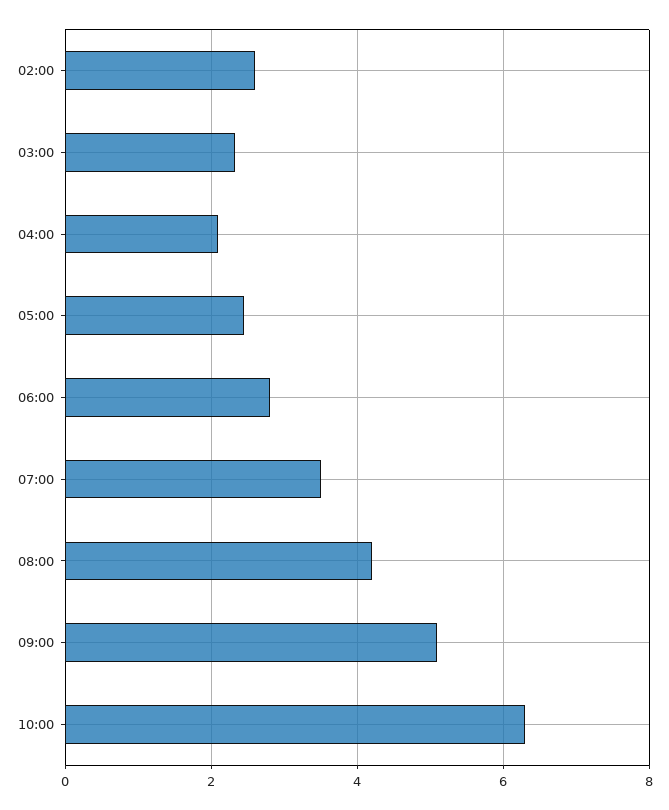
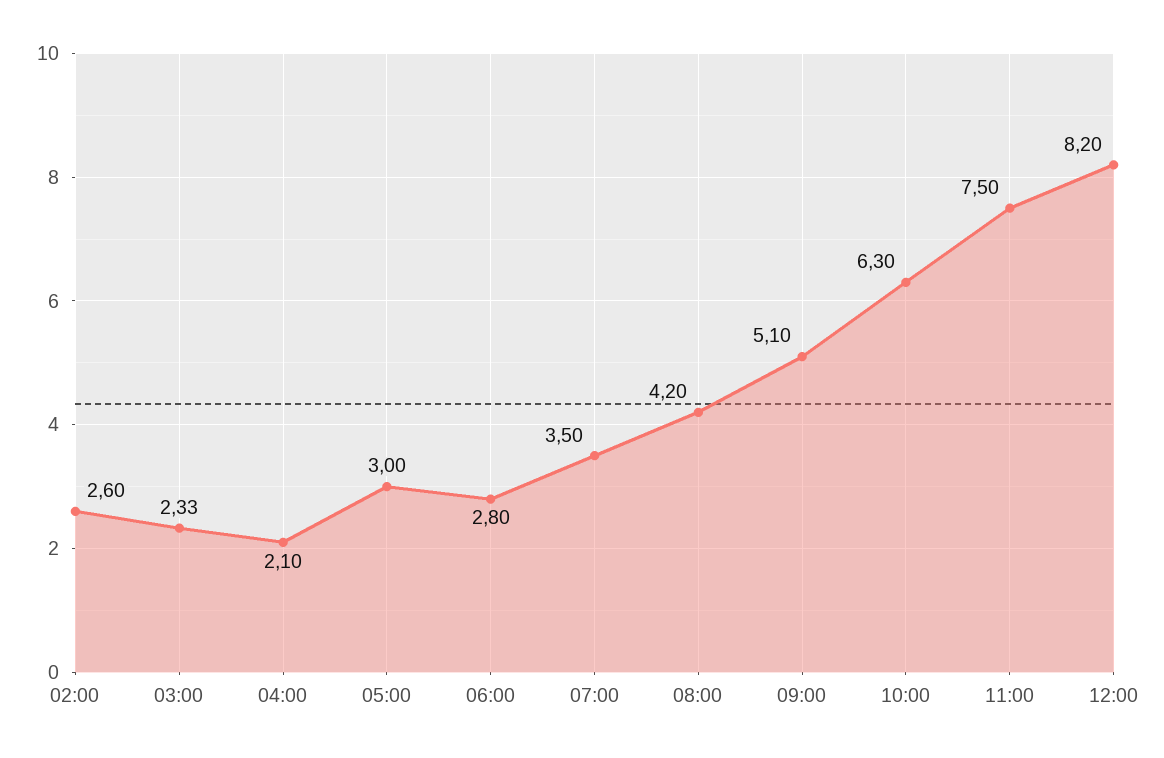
05:00: 2.4 -> 3
11:00: none -> 7.5
12:00: none -> 8.2

